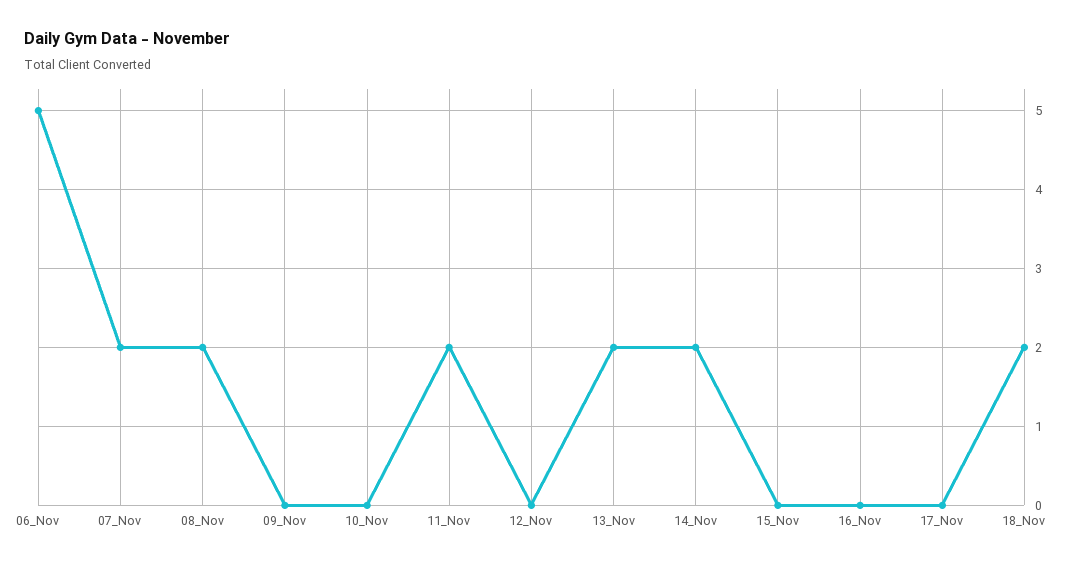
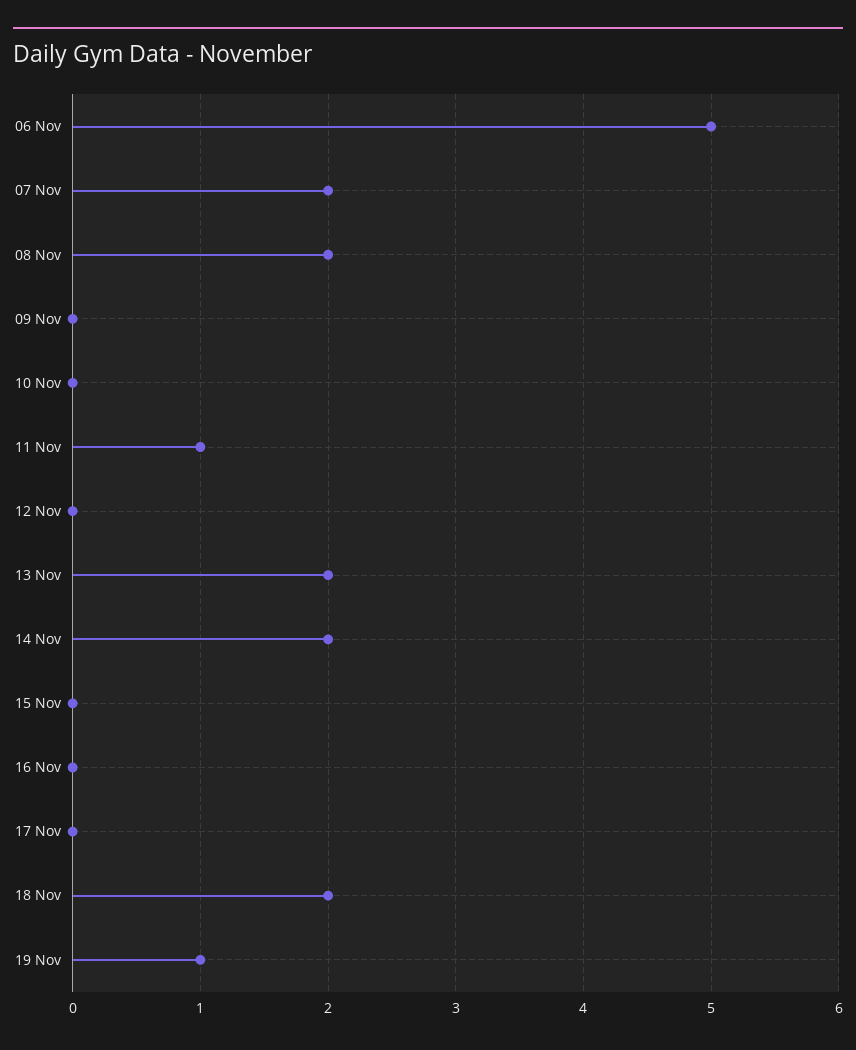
11_Nov: 2 -> 1
19 Nov: none -> 1

